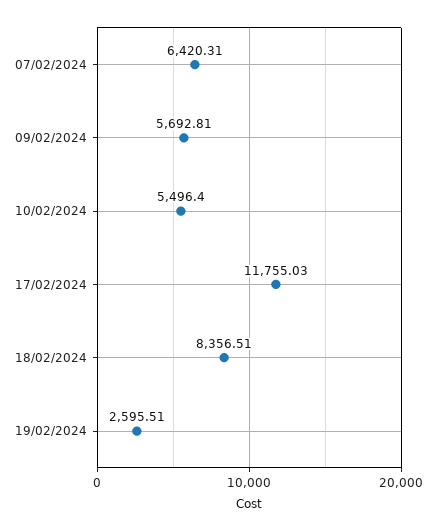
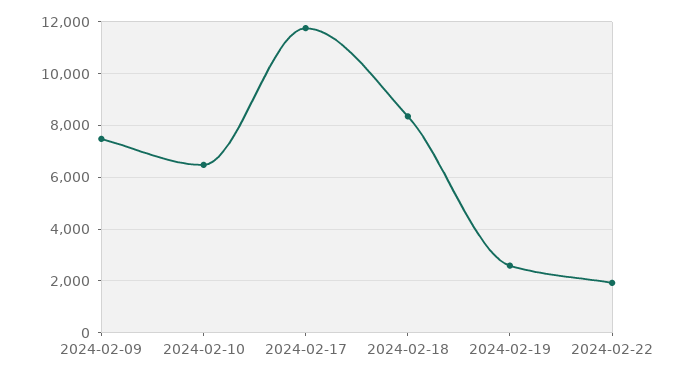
07/02/2024: 6420.31 -> none
09/02/2024: 5692.81 -> 7500
10/02/2024: 5496.4 -> 6500
2024-02-22: none -> 2000

